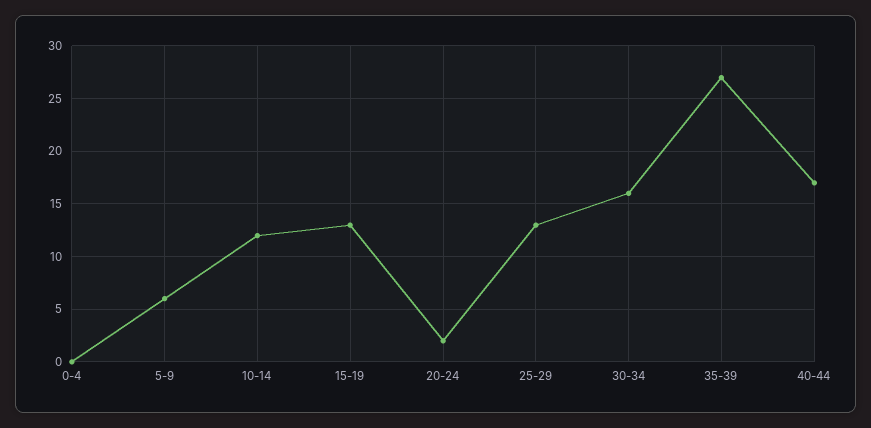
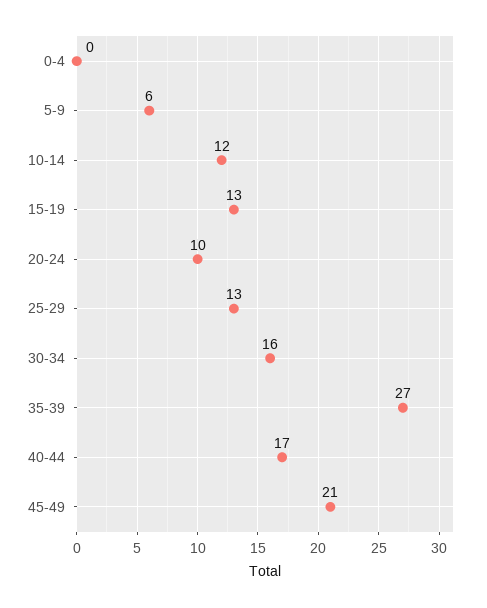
20-24: 2 -> 10
45-49: none -> 21

